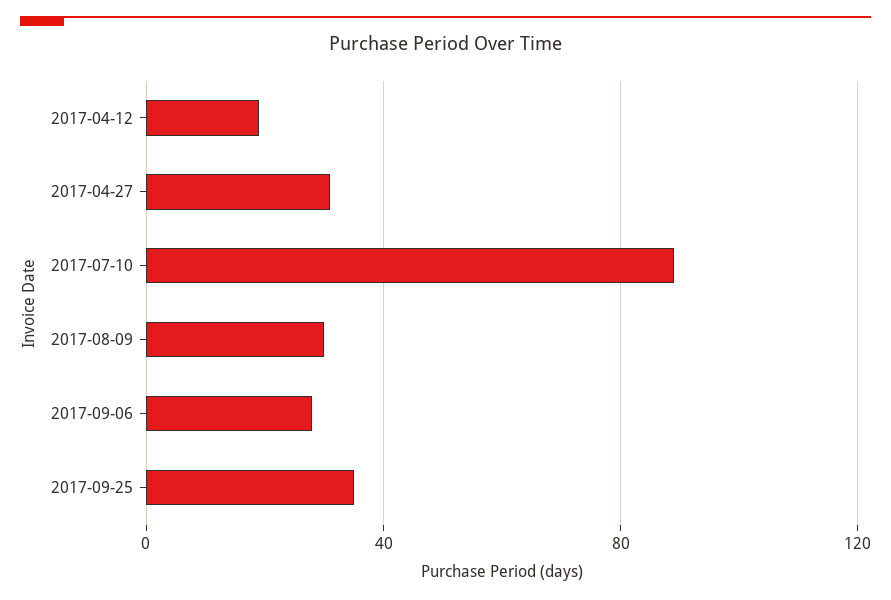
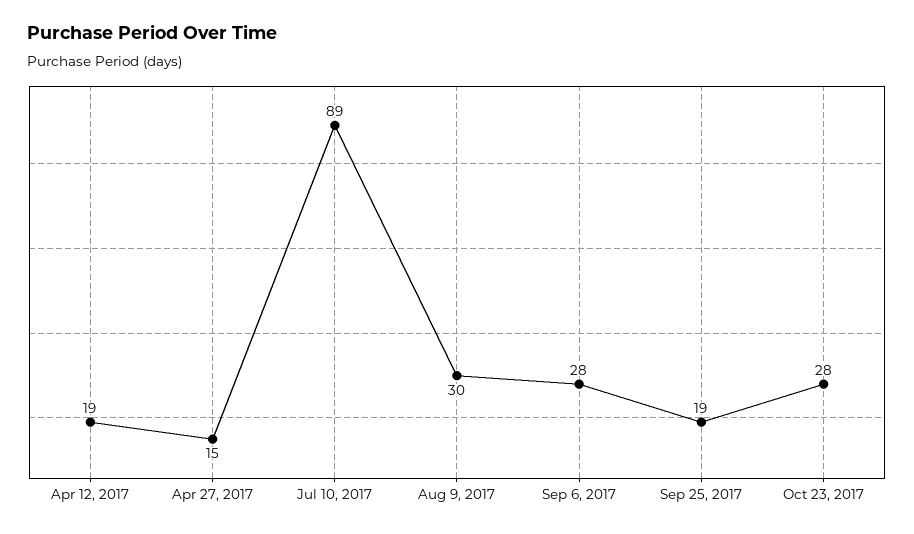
2017-04-27: 30 -> 15
2017-09-25: 35 -> 19
Oct 23, 2017: none -> 28

